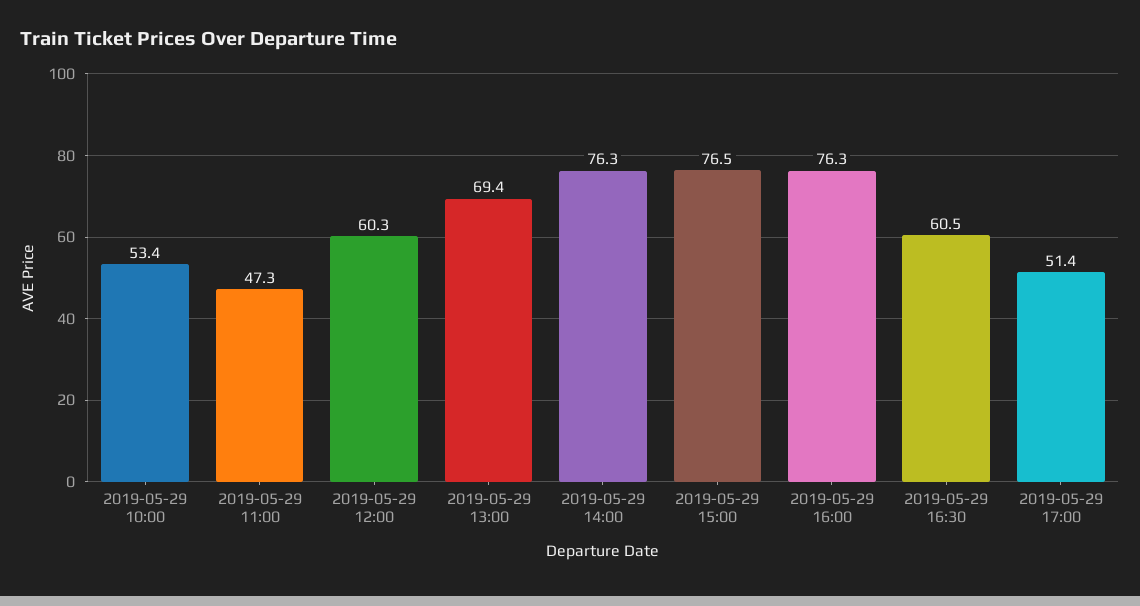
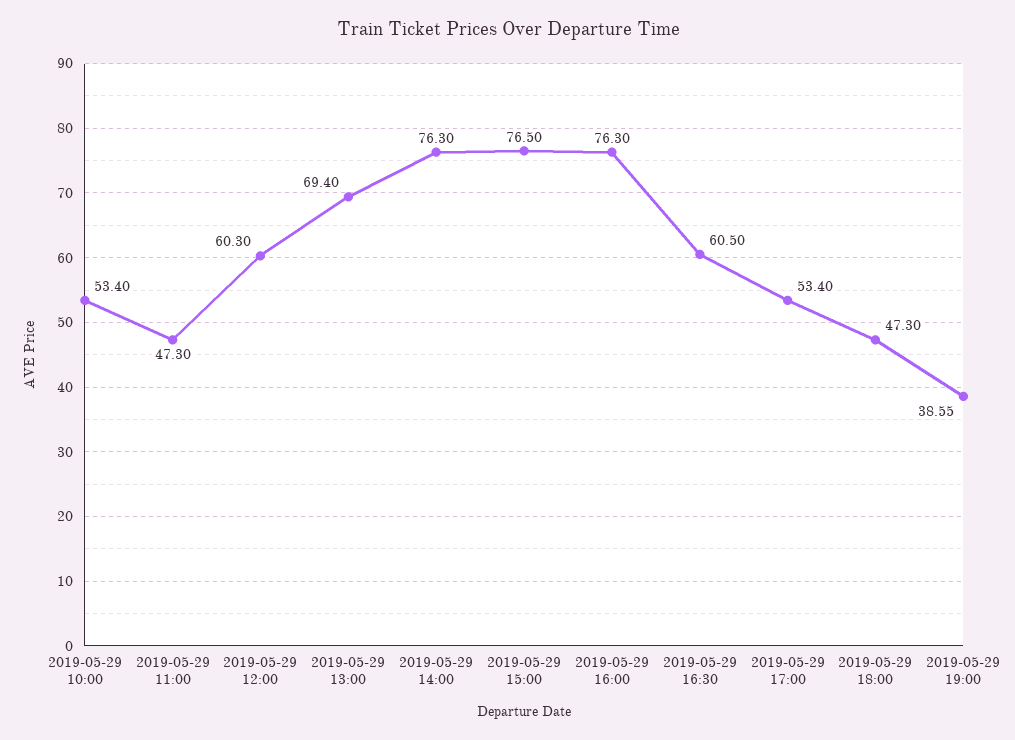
2019-05-29 17:00: 51.4 -> 53.4
2019-05-29 18:00: none -> 47.3
2019-05-29 19:00: none -> 38.55

